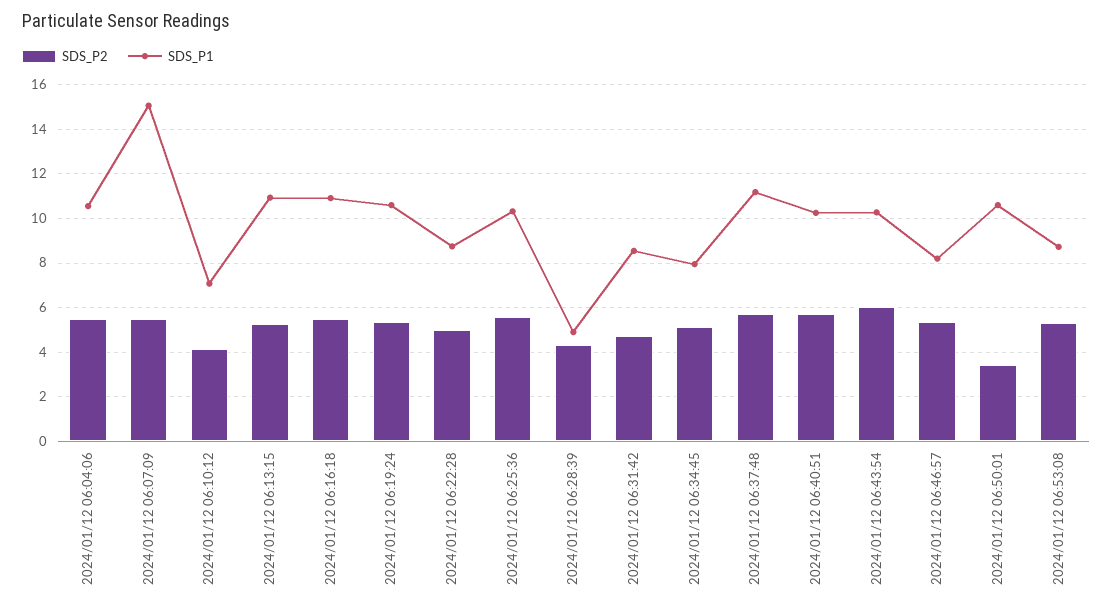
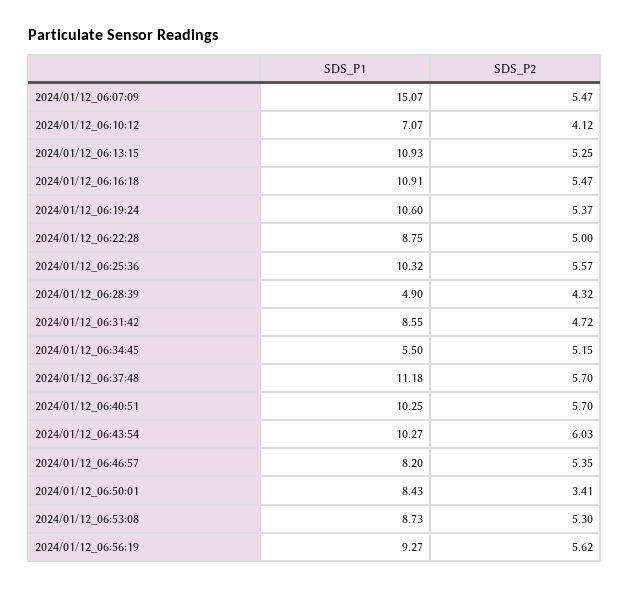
SDS_P2, 2024/01/12 06:04:06: 5.5 -> none
SDS_P1, 2024/01/12 06:04:06: 10.5 -> none
SDS_P1, 2024/01/12 06:34:45: 8 -> 5.5
SDS_P1, 2024/01/12 06:50:01: 10.5 -> 8.43
SDS_P1, 2024/01/12_06:56:19: none -> 9.27
SDS_P2, 2024/01/12_06:56:19: none -> 5.62

